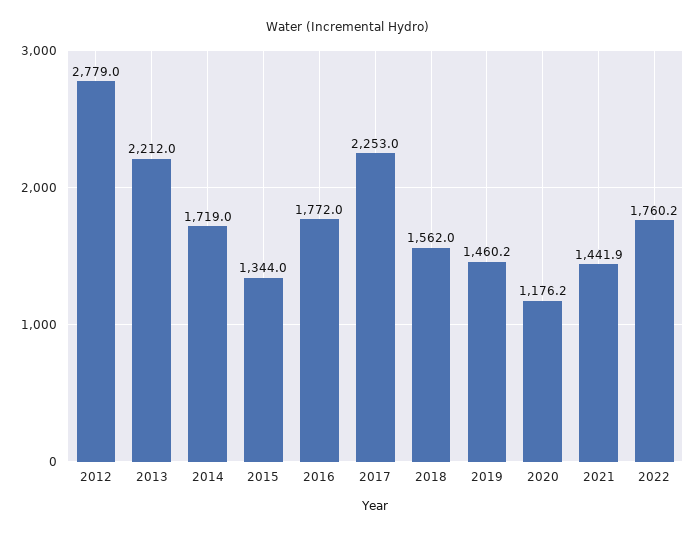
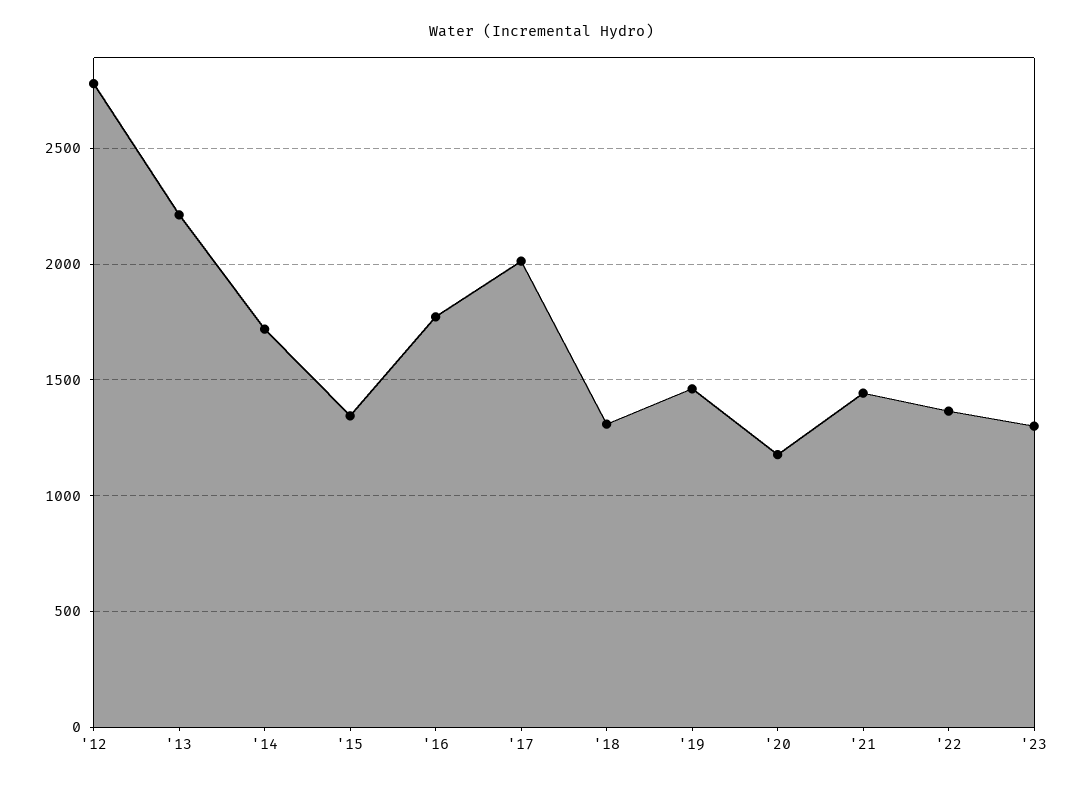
2017: 2253 -> 2000
2018: 1562 -> 1300
2022: 1760.2 -> 1350
'23: none -> 1300

